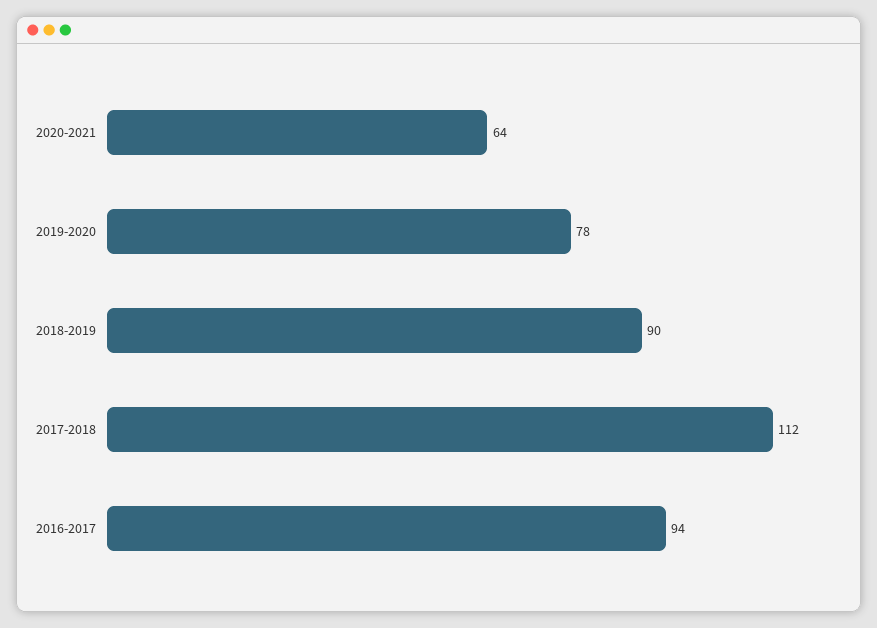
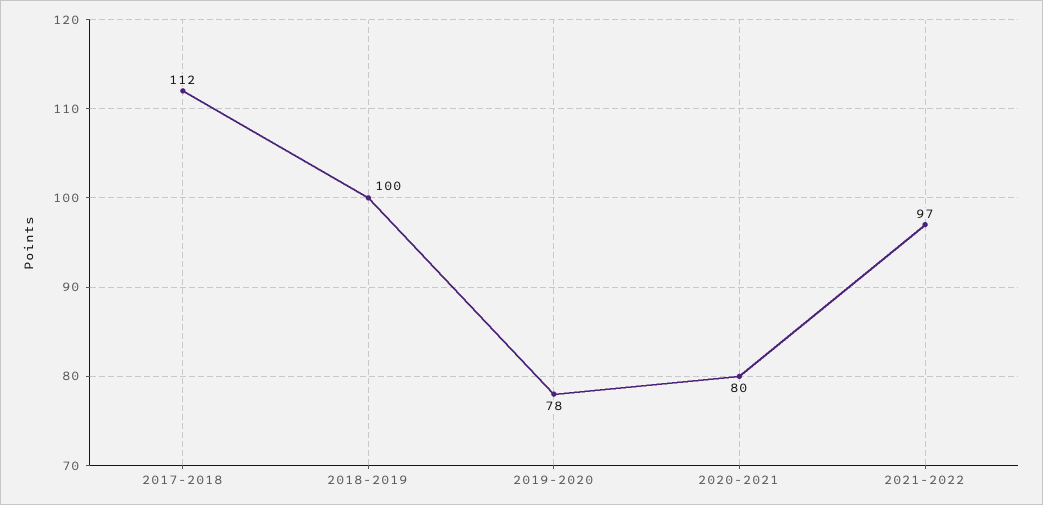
2020-2021: 64 -> 80
2018-2019: 90 -> 100
2016-2017: 94 -> none
2021-2022: none -> 97

